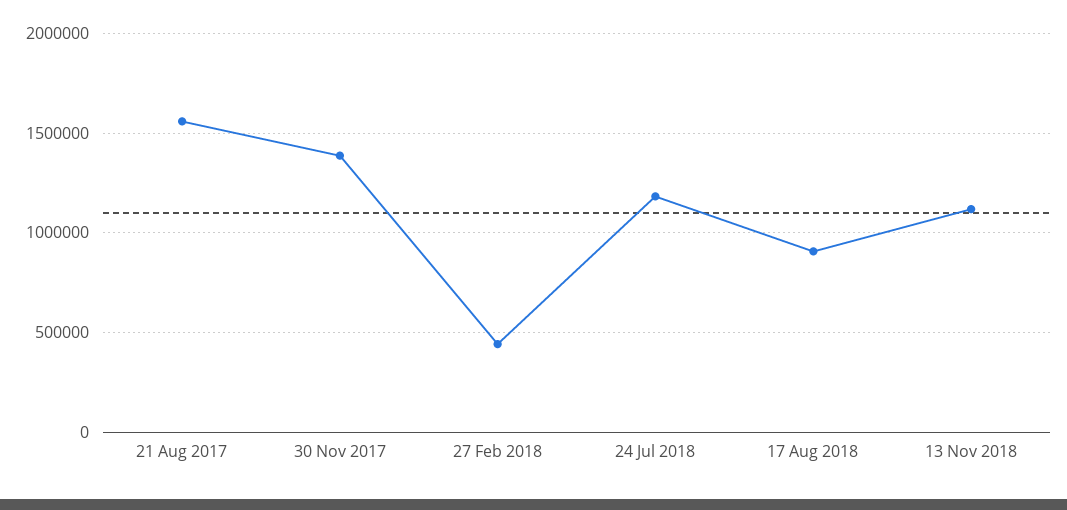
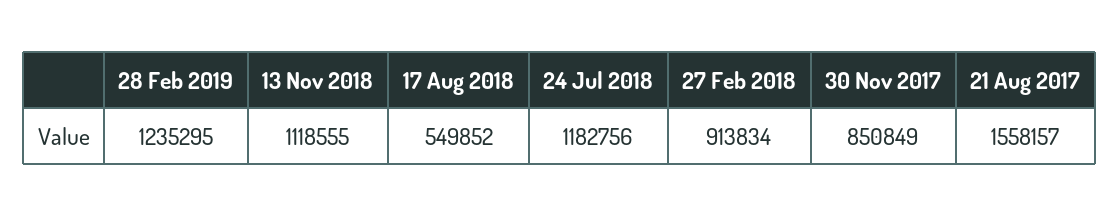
30 Nov 2017: 1400000 -> 850849
27 Feb 2018: 450000 -> 913834
17 Aug 2018: 900000 -> 549852
28 Feb 2019: none -> 1235295

